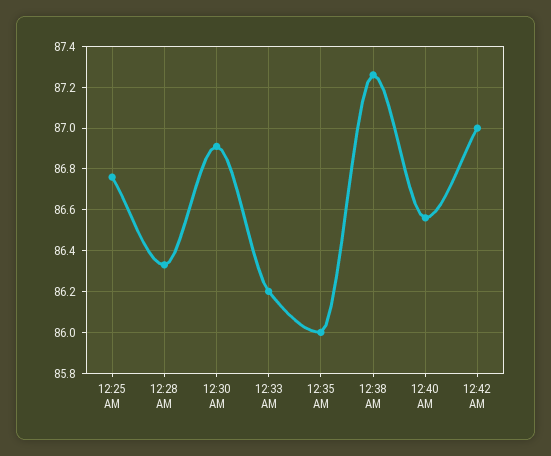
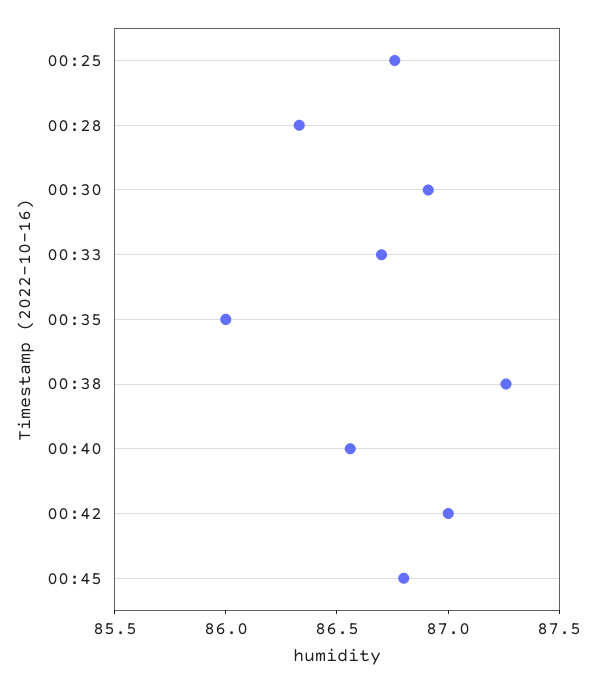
12:33 AM: 86.2 -> 86.7
00:45: none -> 86.8

